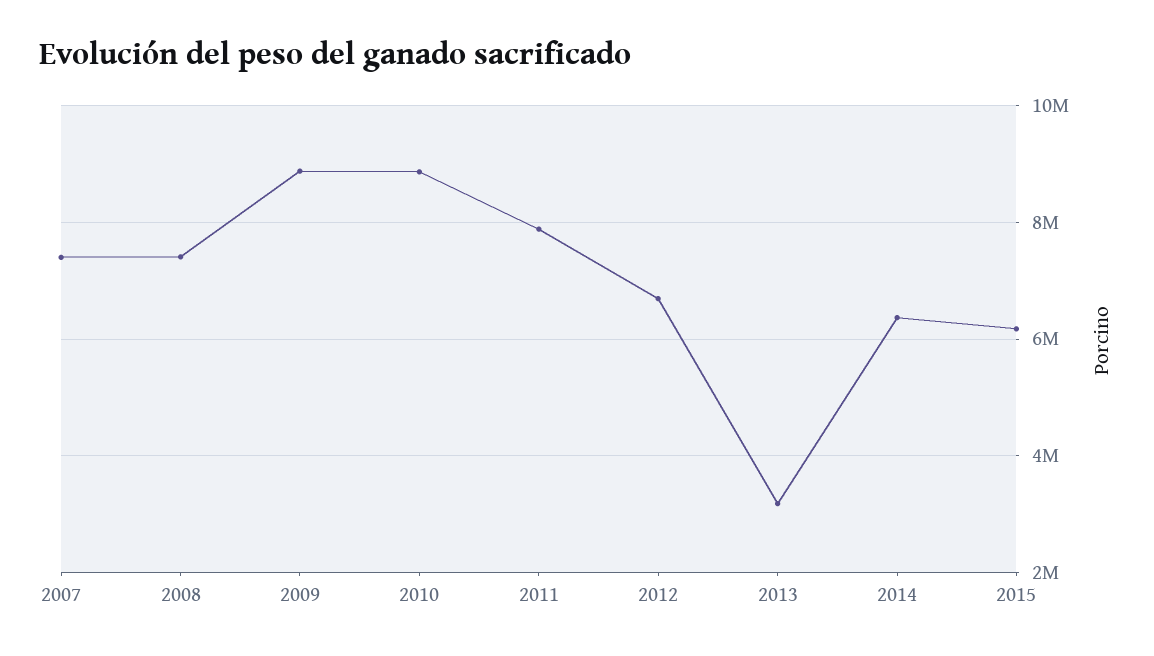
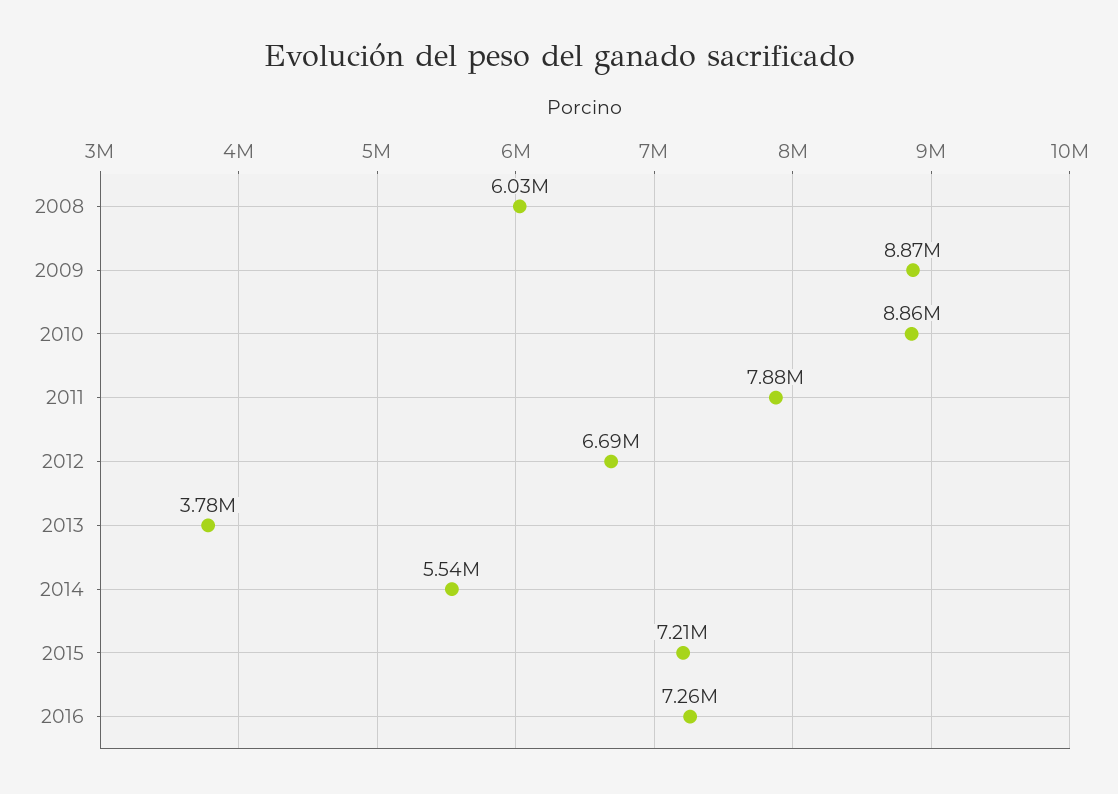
2007: 7400000 -> none
2008: 7400000 -> 6030000
2013: 3200000 -> 3780000
2014: 6400000 -> 5540000
2015: 6200000 -> 7210000
2016: none -> 7260000

